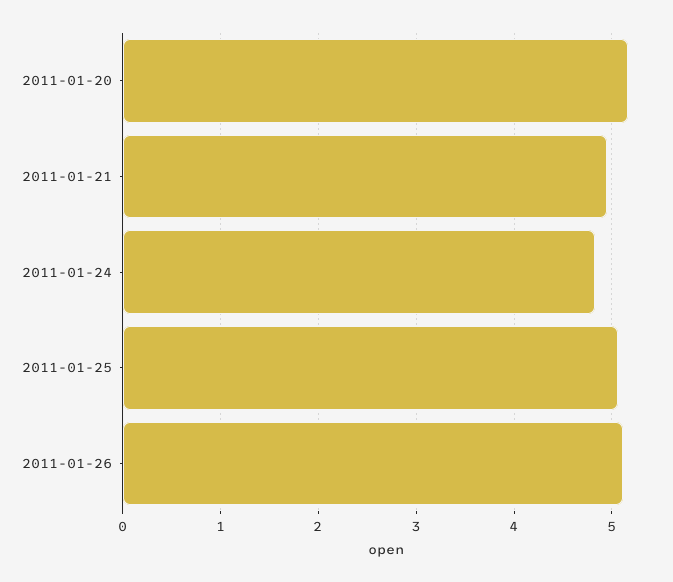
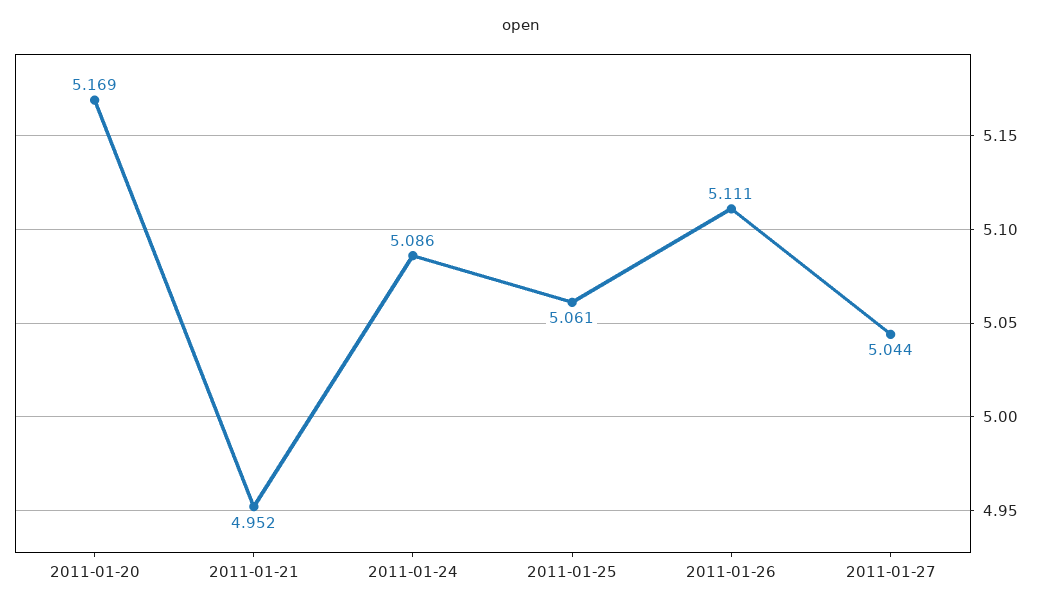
2011-01-24: 4.8 -> 5.086
2011-01-27: none -> 5.044

